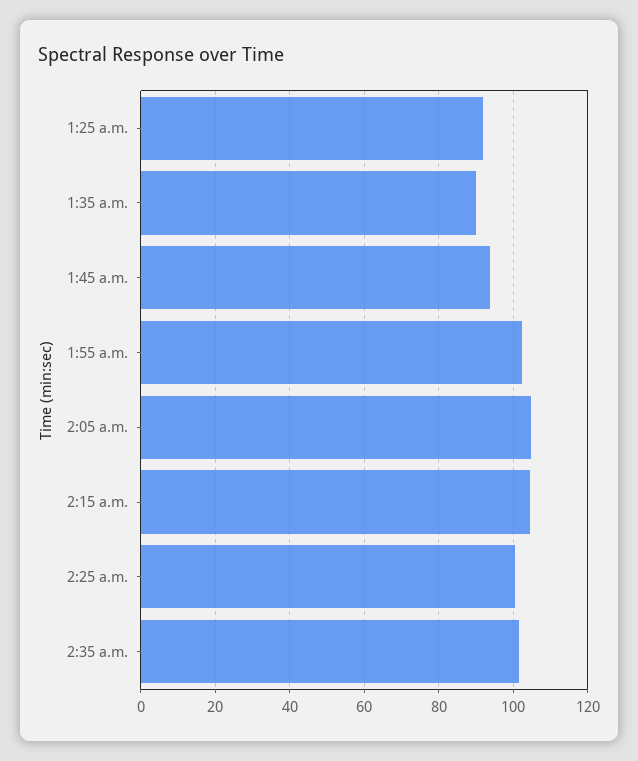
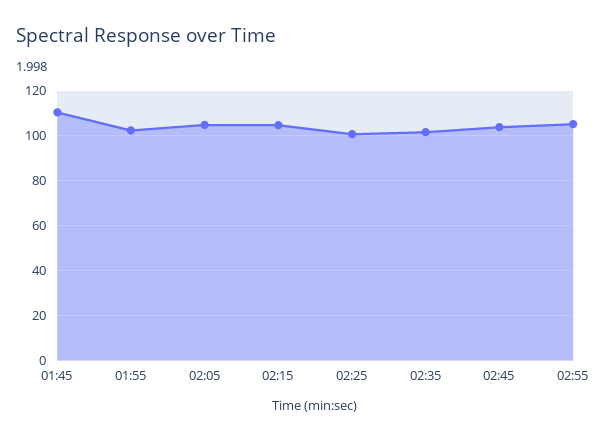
1:25 a.m.: 92 -> none
1:35 a.m.: 90 -> none
1:45 a.m.: 94 -> 110
02:45: none -> 105
02:55: none -> 105

